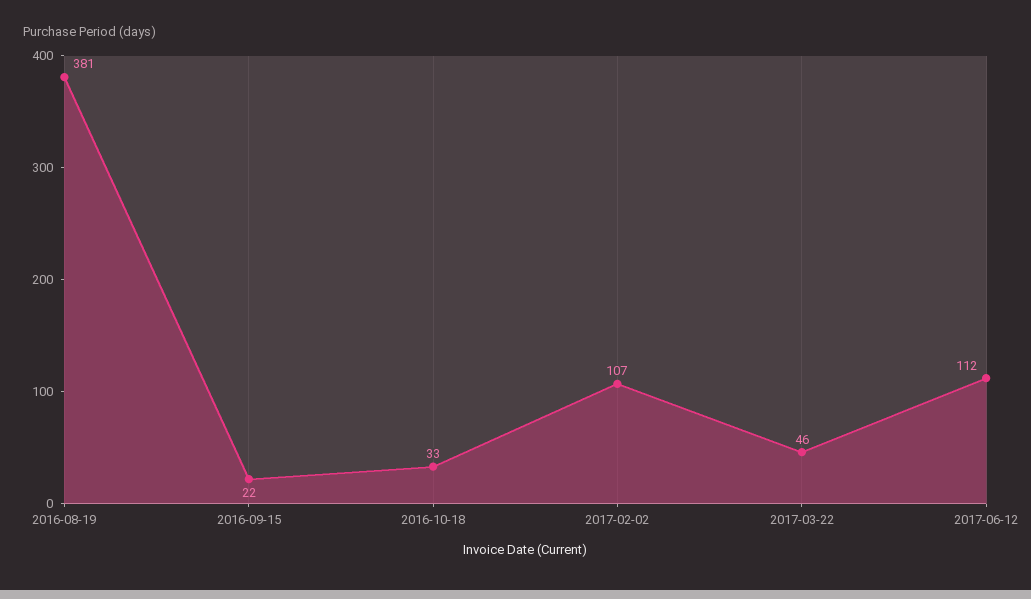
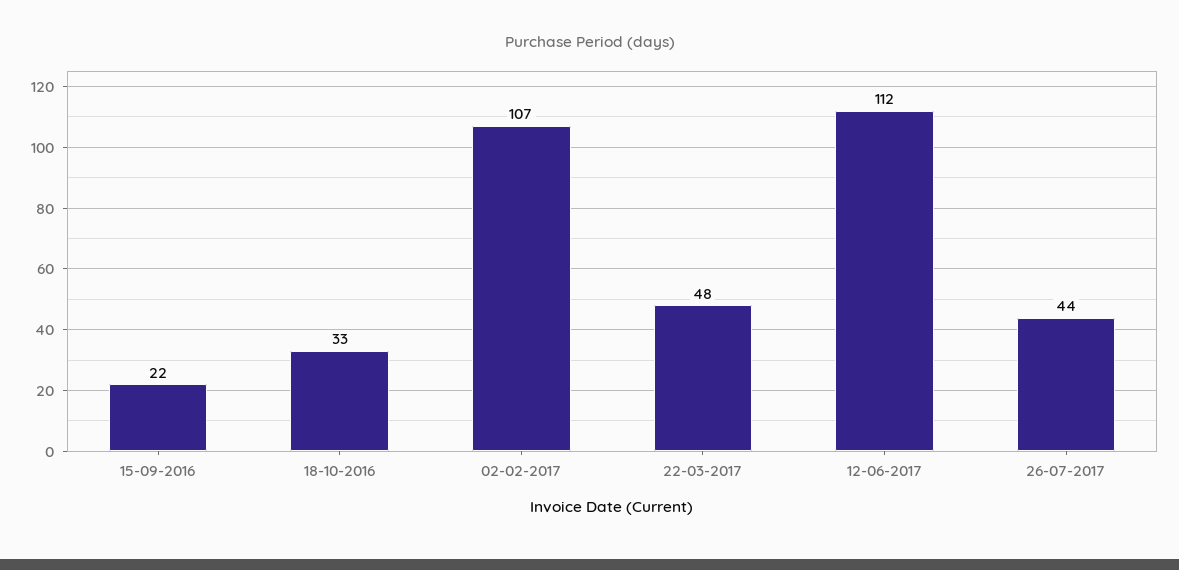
2016-08-19: 381 -> none
2017-03-22: 46 -> 48
26-07-2017: none -> 44

